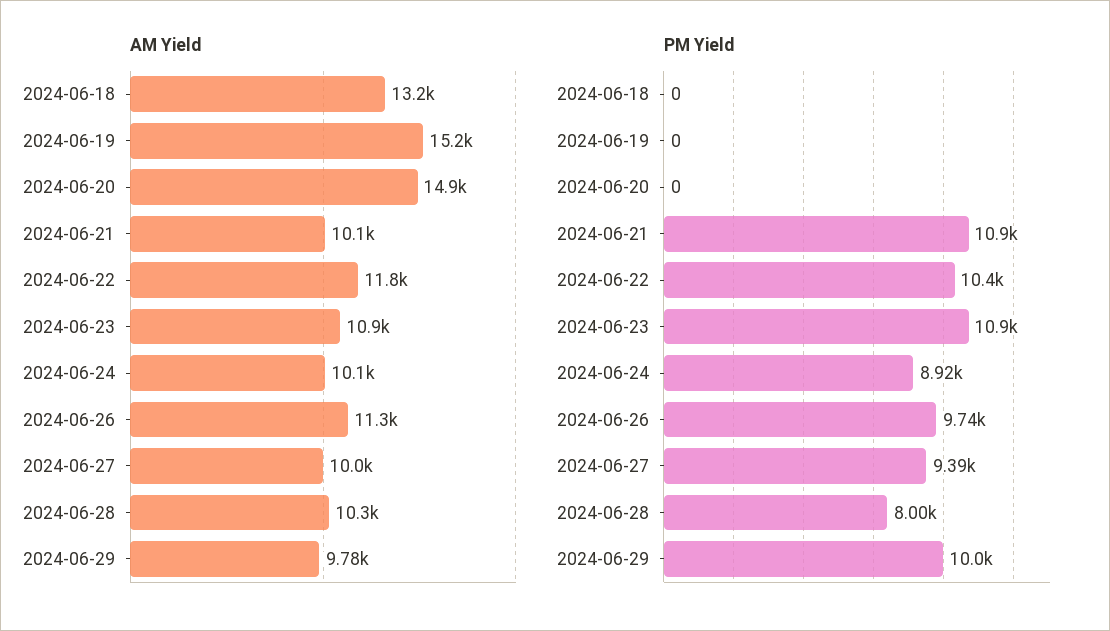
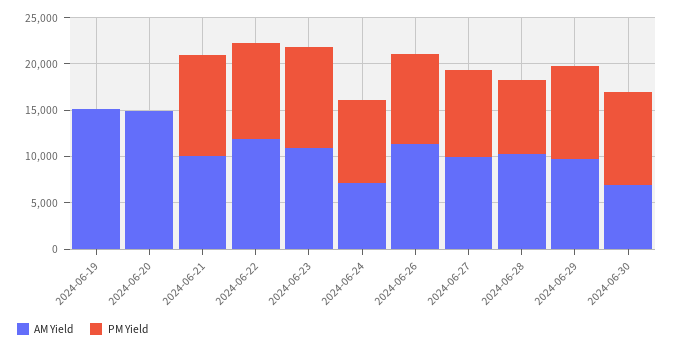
AM Yield, 2024-06-18: 13200 -> none
AM Yield, 2024-06-24: 10100 -> 7000
PM Yield, 2024-06-18: 0 -> none
AM Yield, 2024-06-30: none -> 7000
PM Yield, 2024-06-30: none -> 10000

